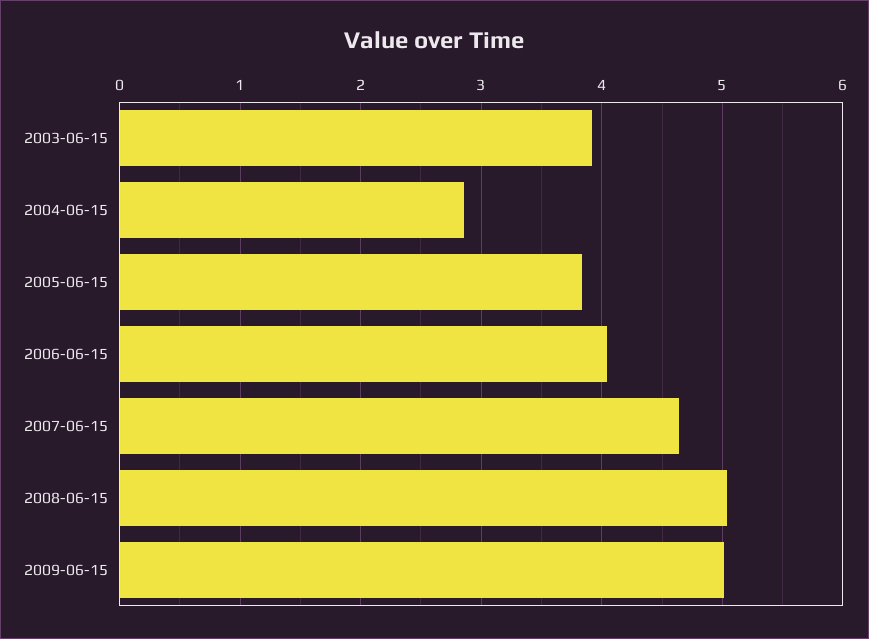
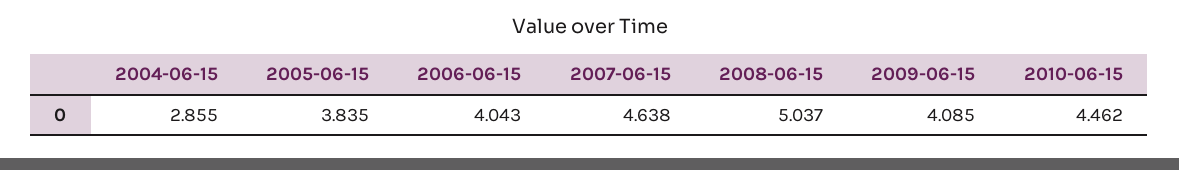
2003-06-15: 3.9 -> none
2009-06-15: 5 -> 4.085
2010-06-15: none -> 4.462

